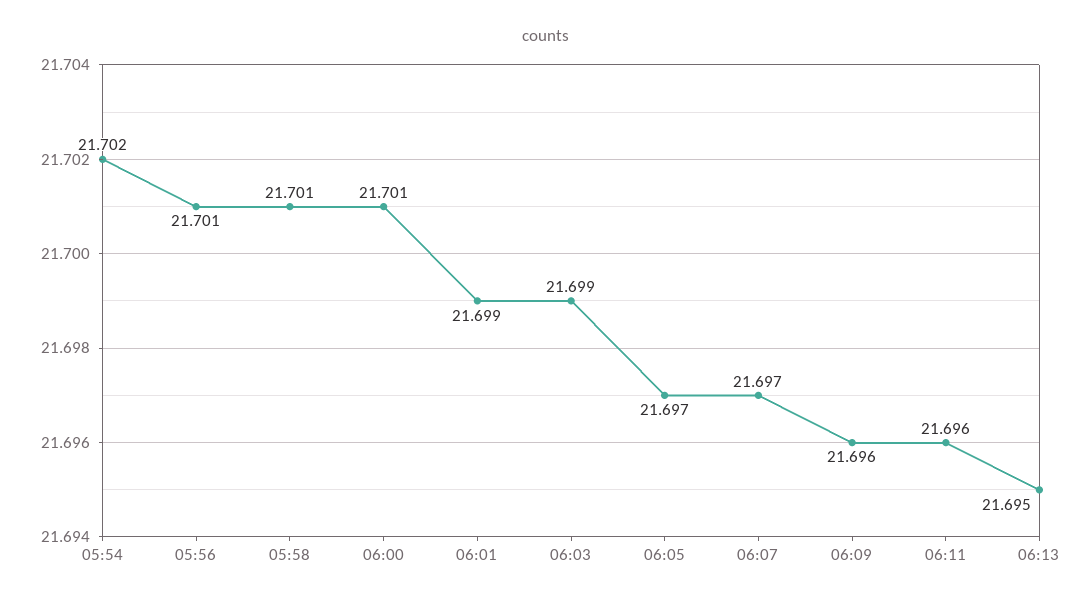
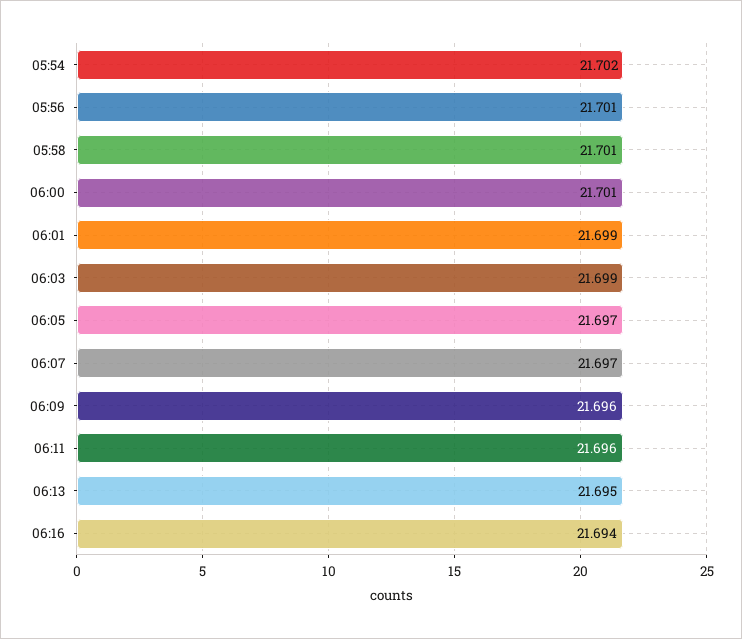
06:16: none -> 21.694

